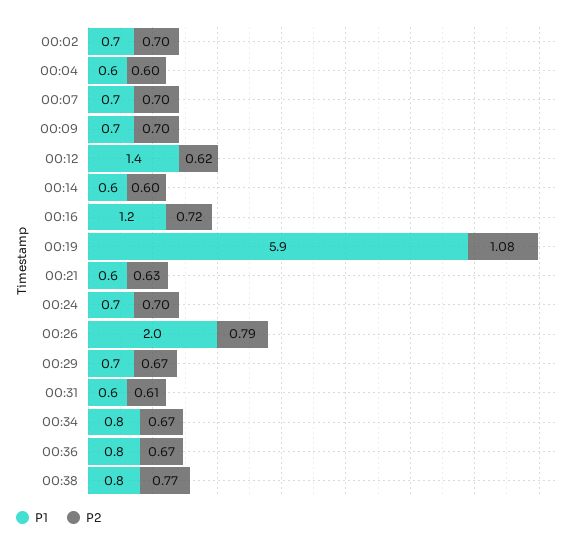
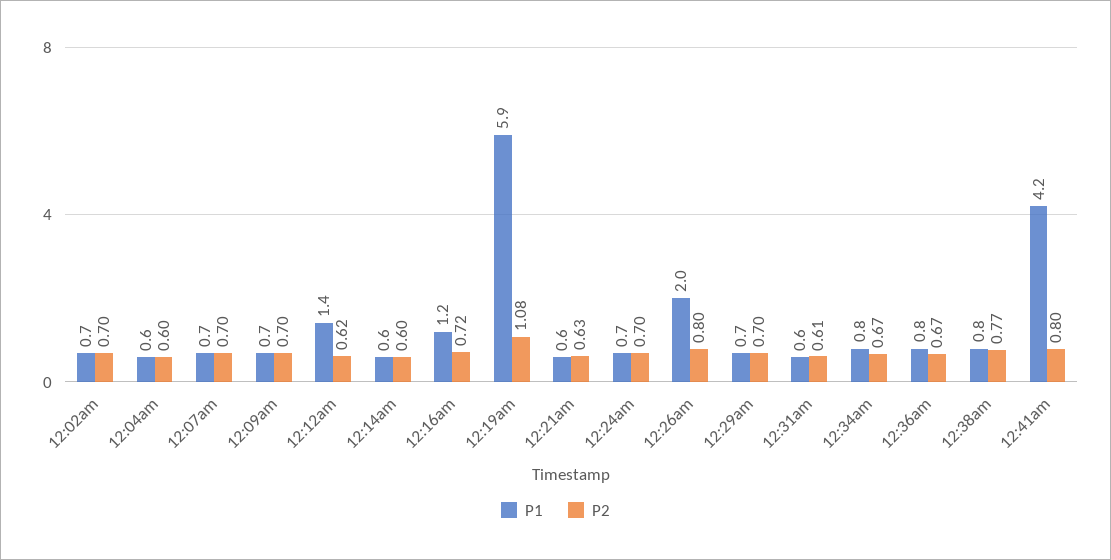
P2, 00:26: 0.79 -> 0.8
P2, 00:29: 0.67 -> 0.7
P1, 12:41am: none -> 4.2
P2, 12:41am: none -> 0.8

